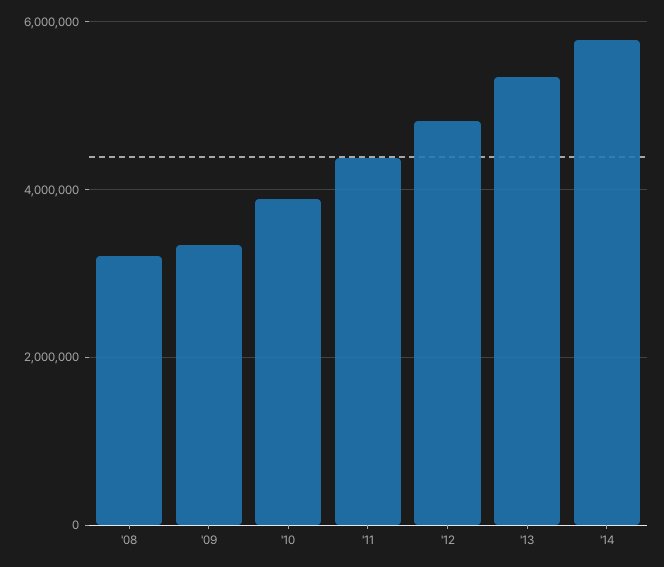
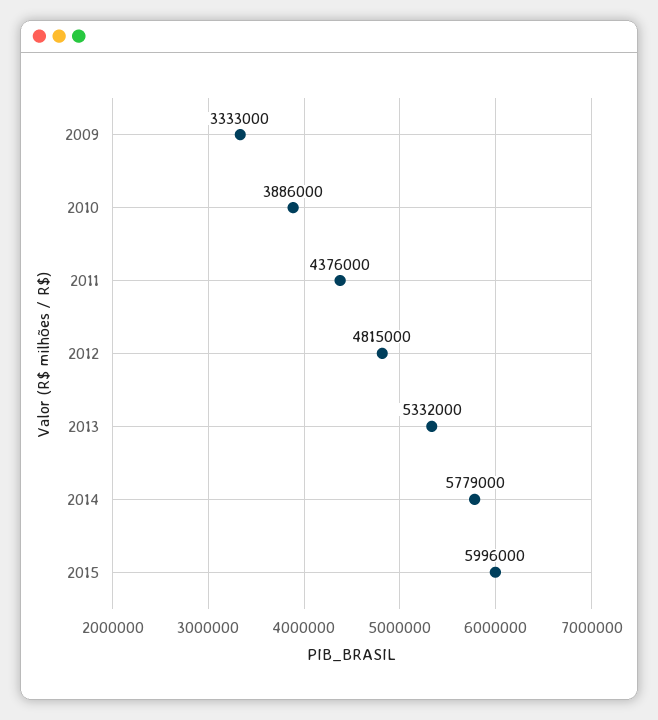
'08: 3200000 -> none
2015: none -> 5996000

